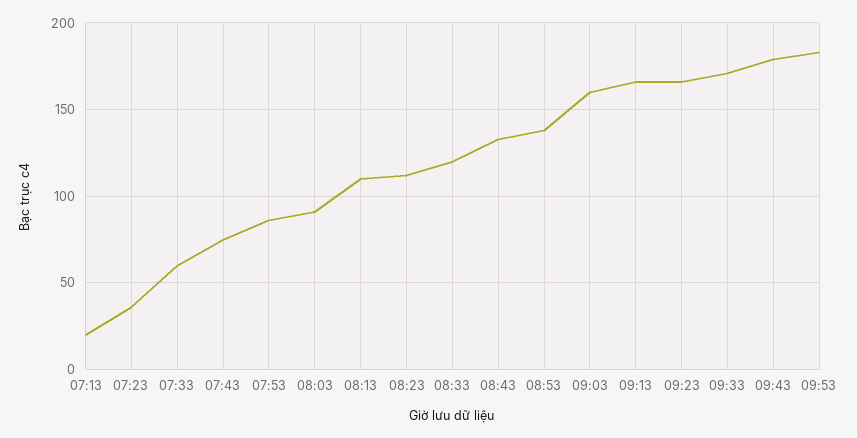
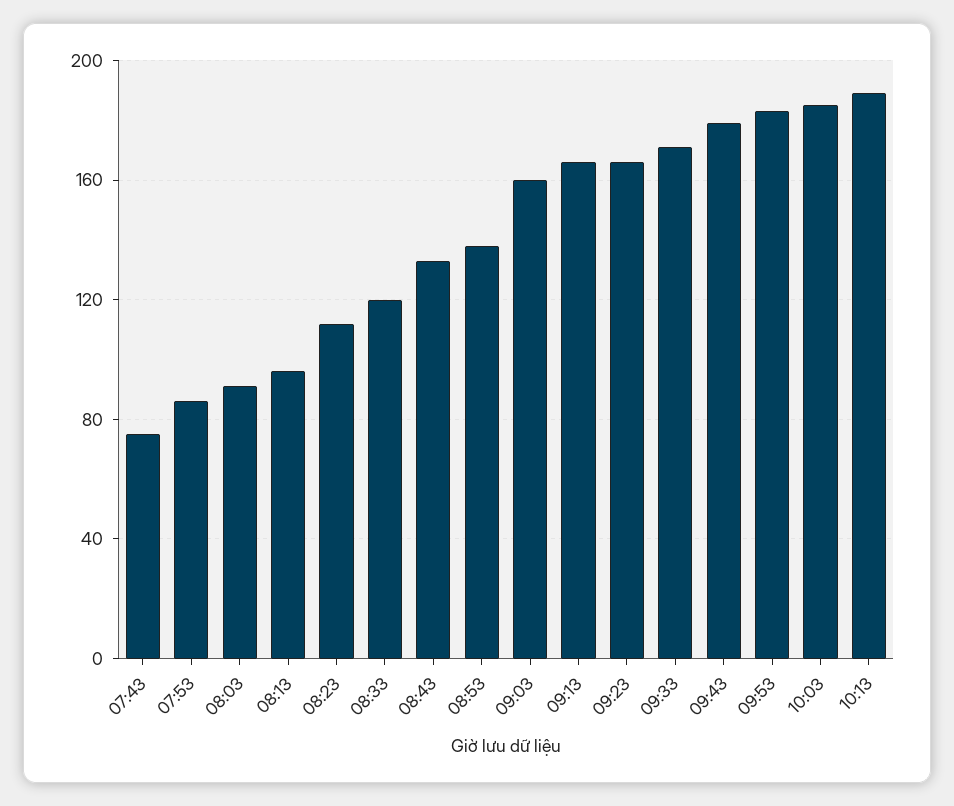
07:13: 20 -> none
07:23: 35 -> none
07:33: 60 -> none
08:13: 110 -> 95
10:03: none -> 185
10:13: none -> 190

